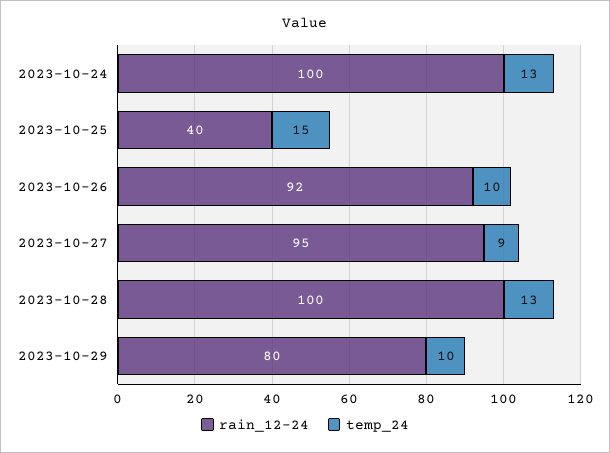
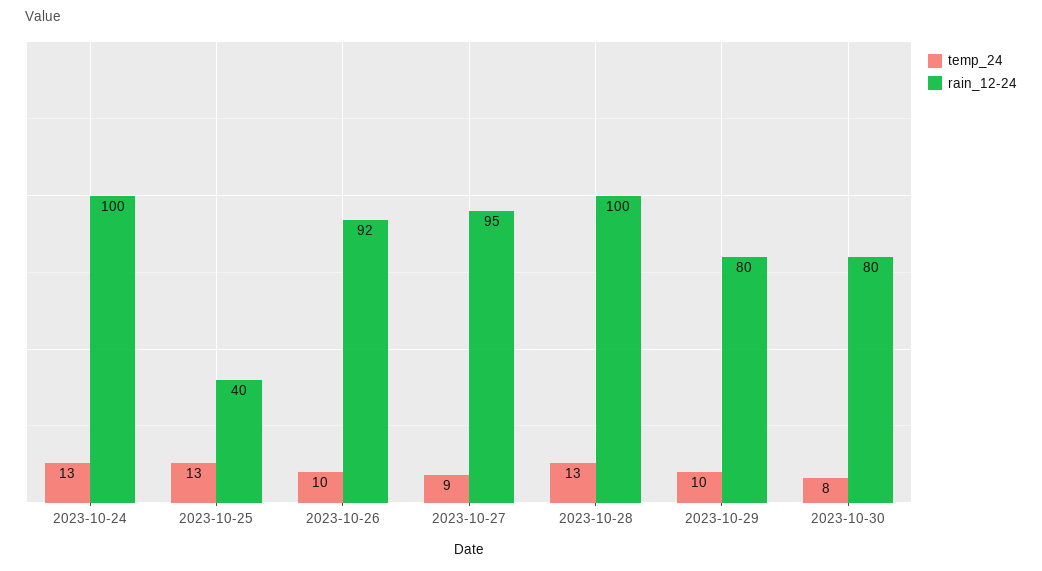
temp_24, 2023-10-25: 15 -> 13
temp_24, 2023-10-30: none -> 8
rain_12-24, 2023-10-30: none -> 80

